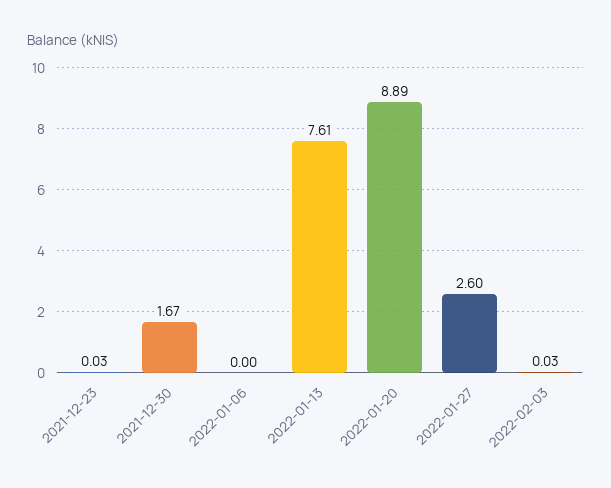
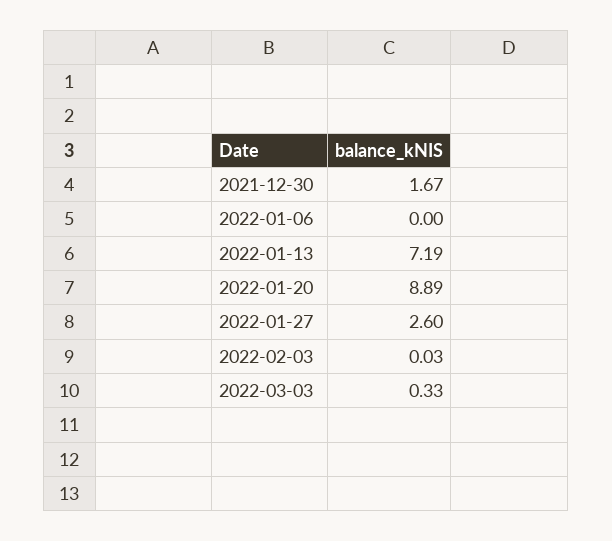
2021-12-23: 0.03 -> none
2022-01-13: 7.61 -> 7.19
2022-03-03: none -> 0.33

